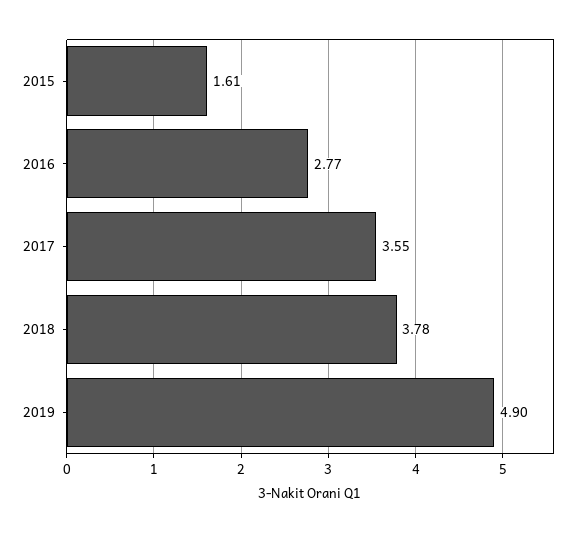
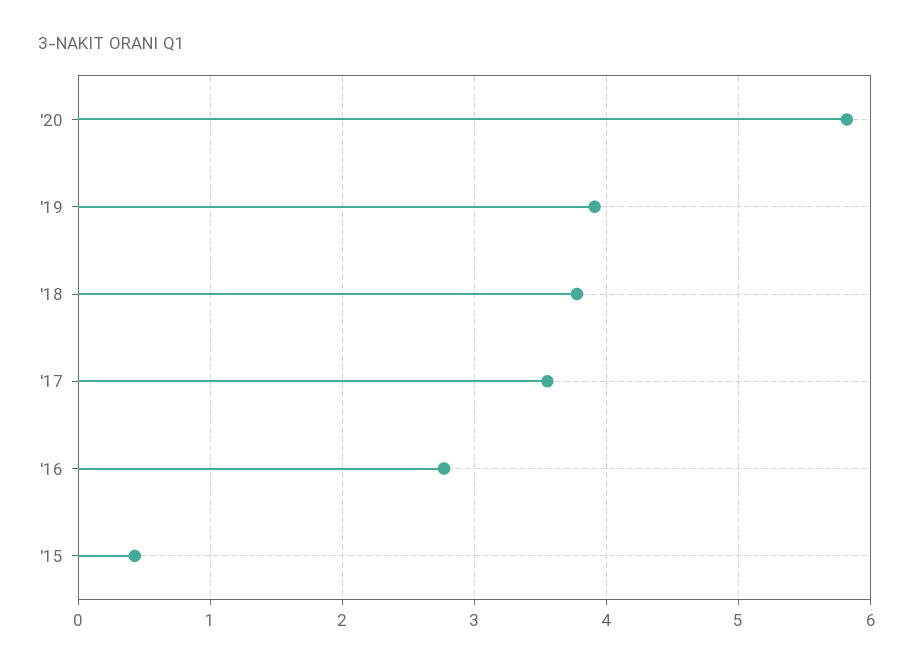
2015: 1.61 -> 0.4
2019: 4.9 -> 3.9
'20: none -> 5.8

